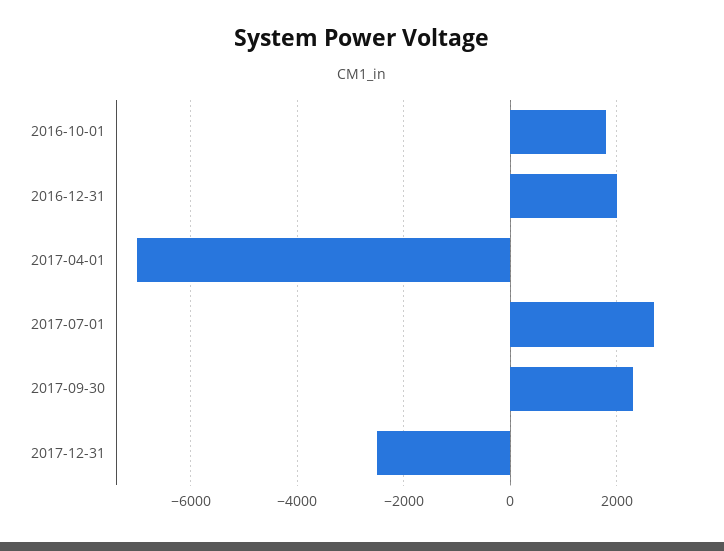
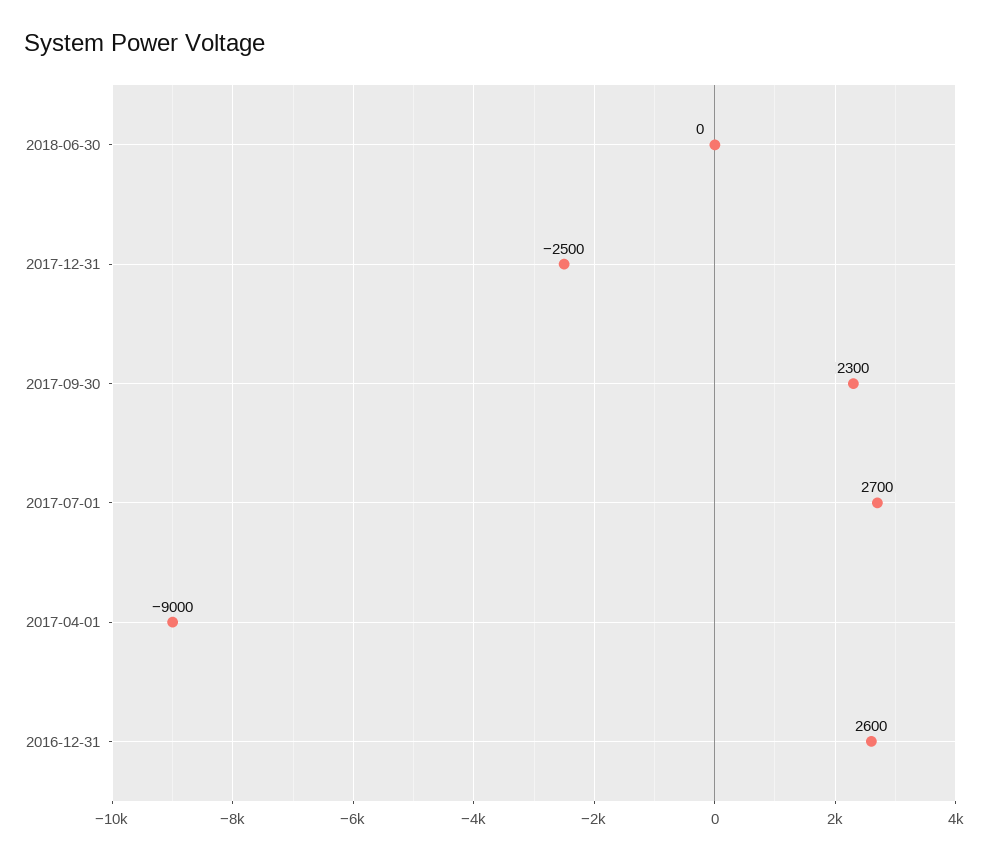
2016-10-01: 1800 -> none
2016-12-31: 2000 -> 2600
2017-04-01: -7000 -> -9000
2018-06-30: none -> 0

